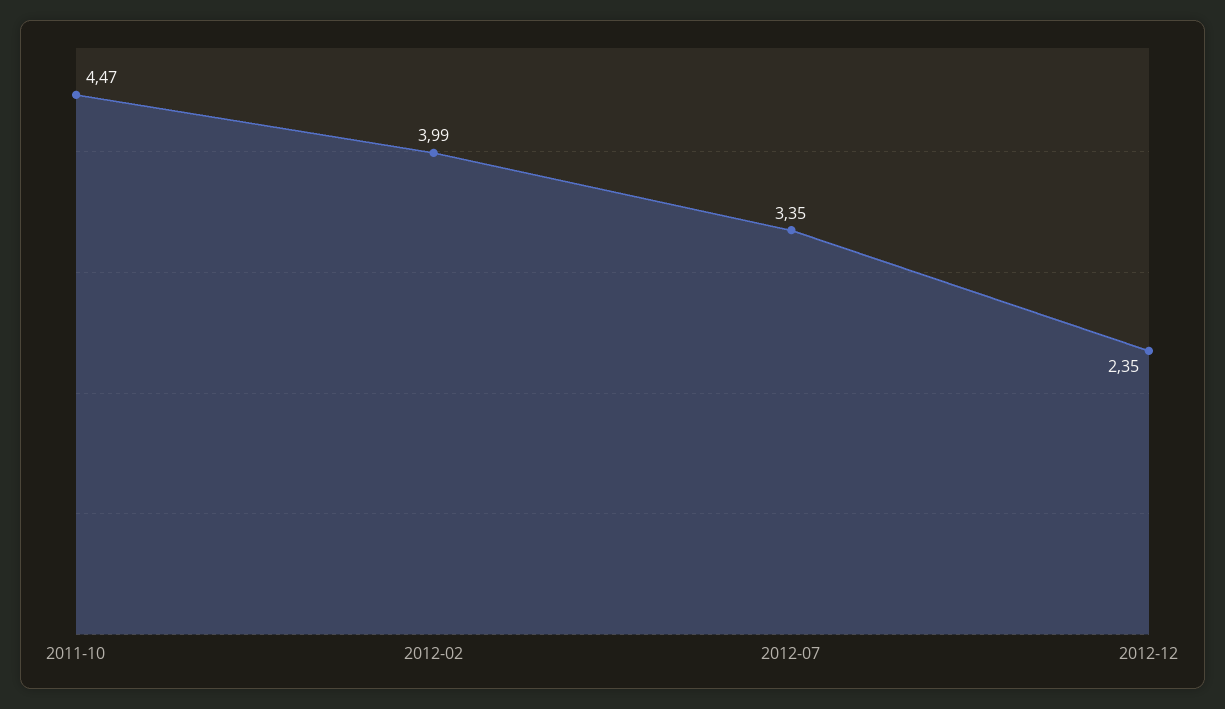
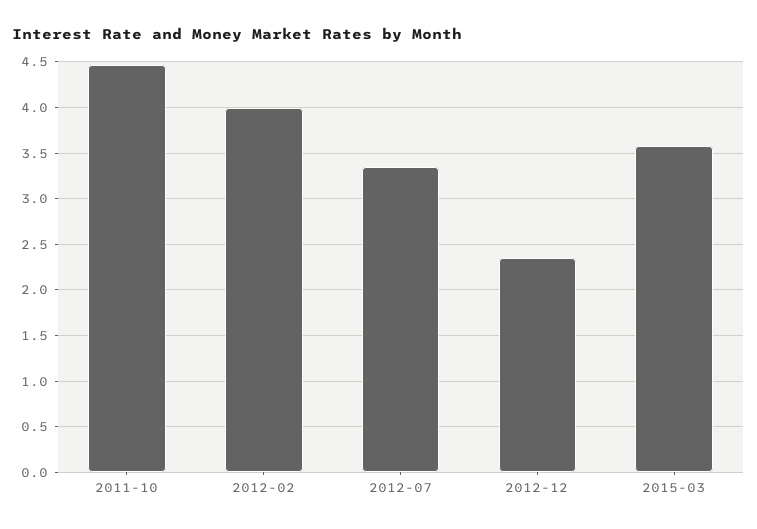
2015-03: none -> 3.6

